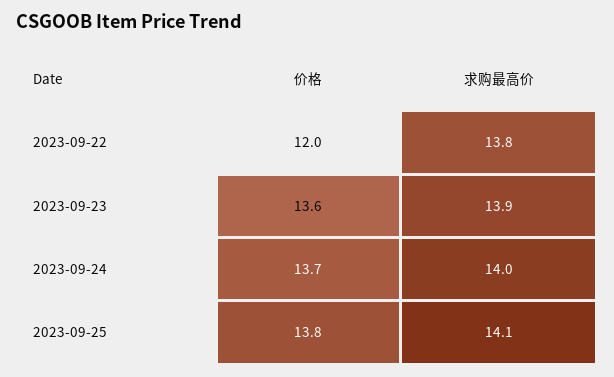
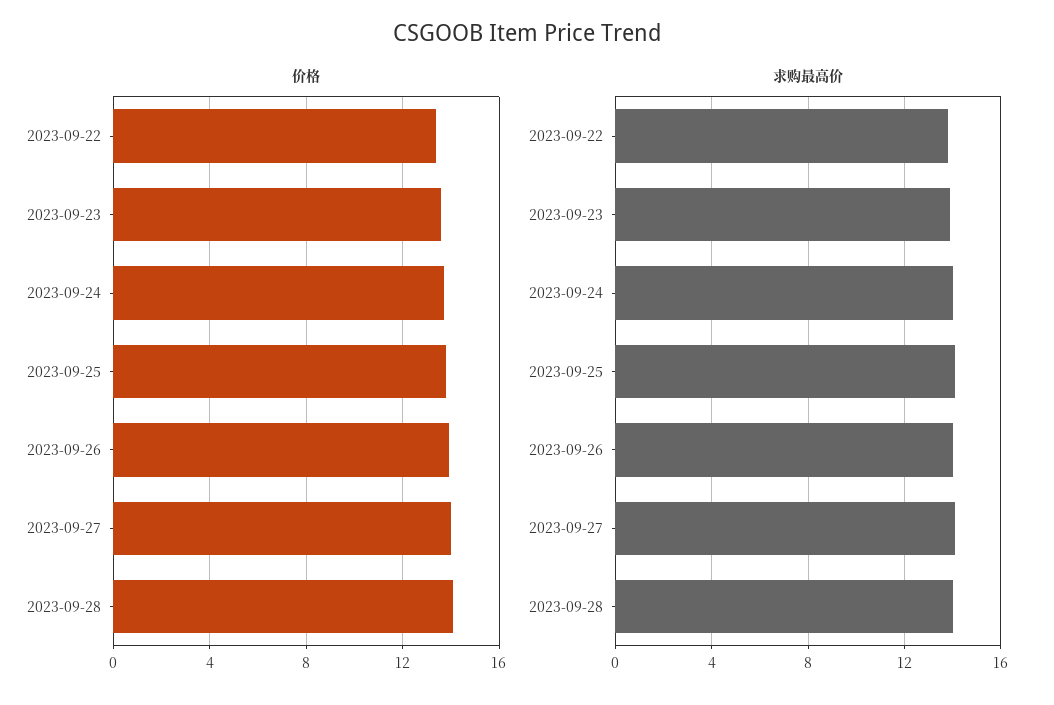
价格, 2023-09-22: 12 -> 13.5
价格, 2023-09-26: none -> 14
价格, 2023-09-27: none -> 14
价格, 2023-09-28: none -> 14
求购最高价, 2023-09-26: none -> 14
求购最高价, 2023-09-27: none -> 14
求购最高价, 2023-09-28: none -> 14

